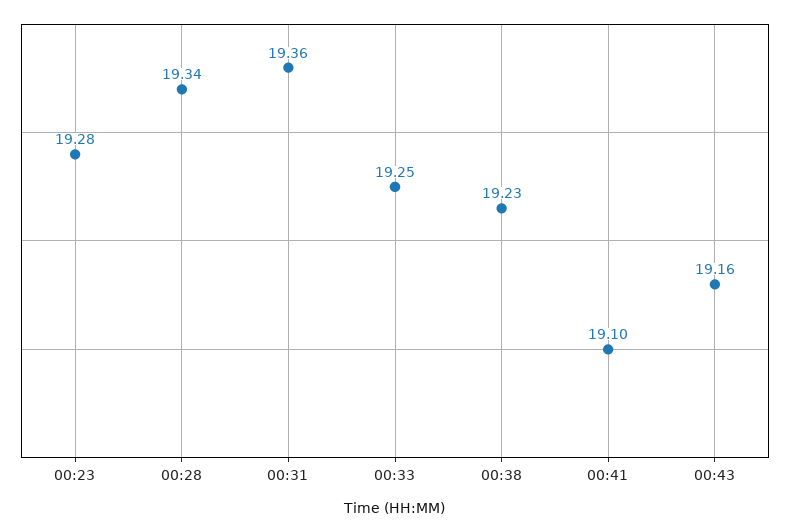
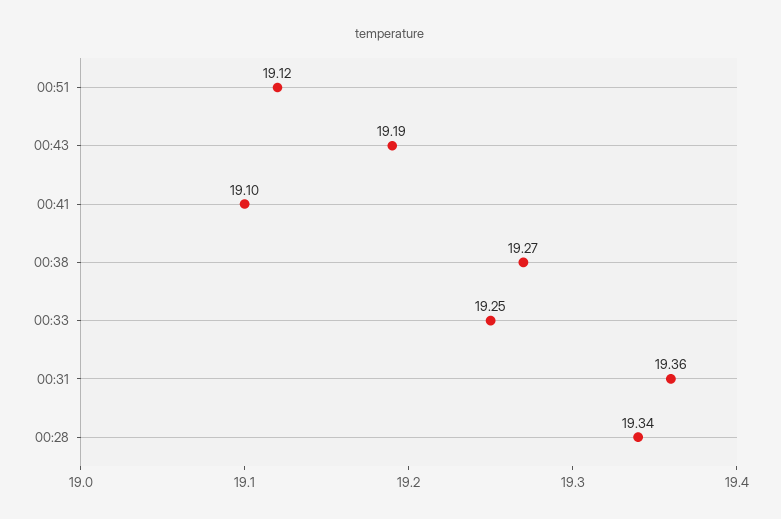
00:23: 19.28 -> none
00:38: 19.23 -> 19.27
00:43: 19.16 -> 19.19
00:51: none -> 19.12

